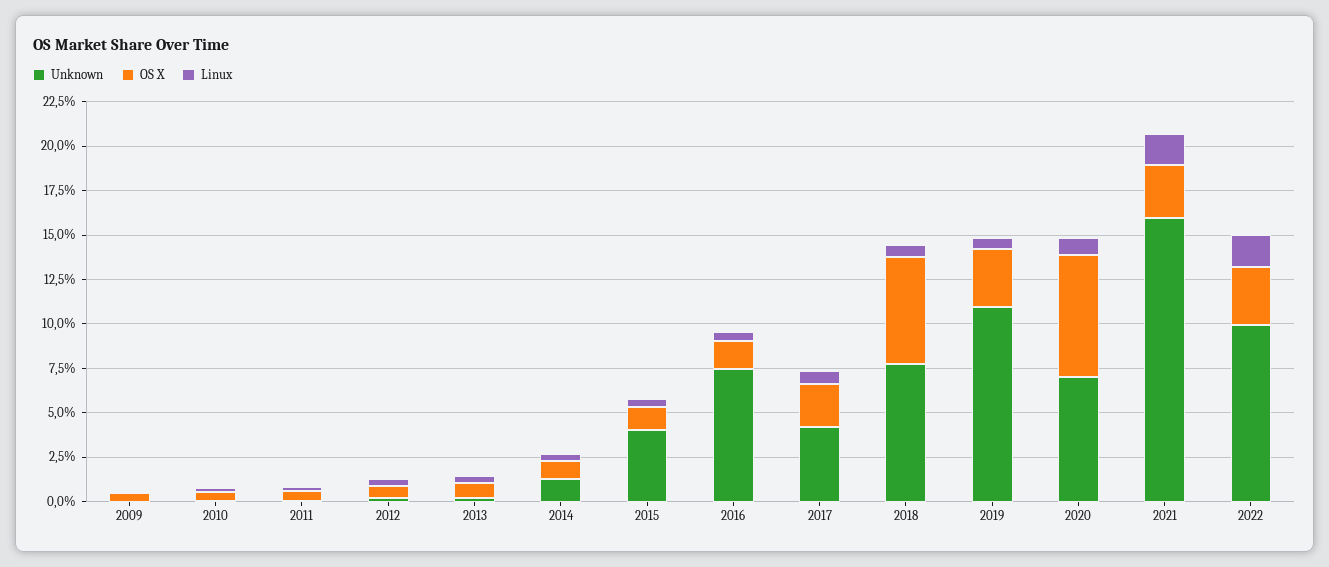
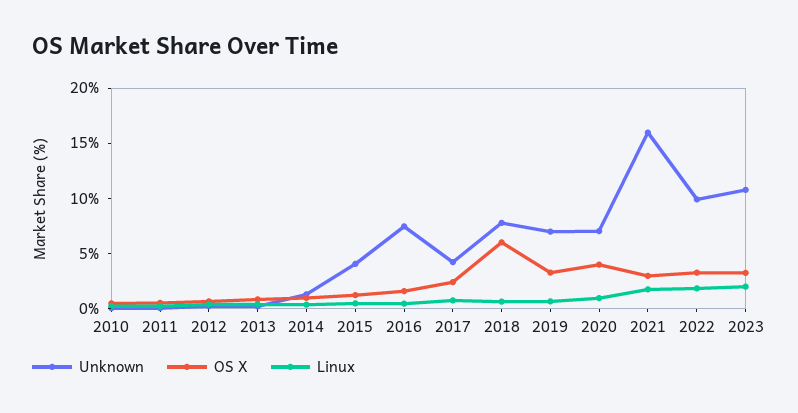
Unknown, 2009: 0 -> none
OS X, 2009: 0.5 -> none
Linux, 2009: 0 -> none
Unknown, 2019: 11 -> 7
OS X, 2020: 7 -> 4
Unknown, 2023: none -> 11
OS X, 2023: none -> 3
Linux, 2023: none -> 2

